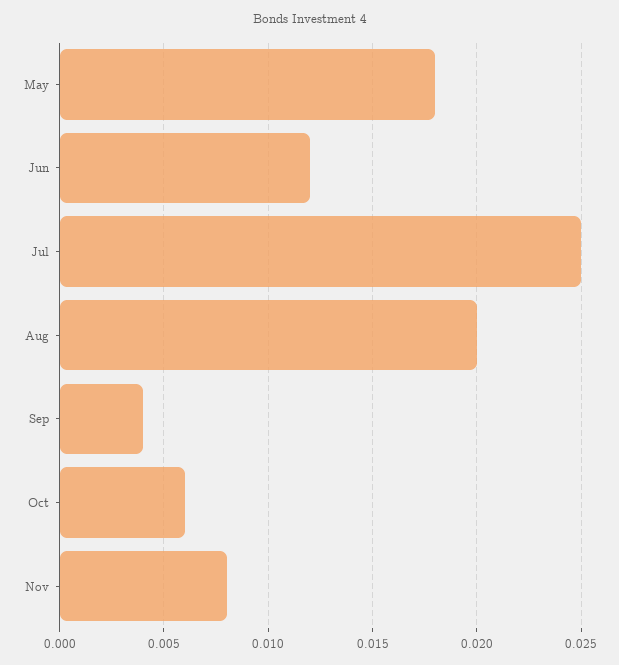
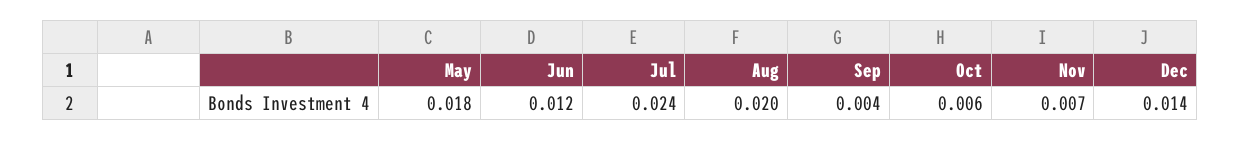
Jul: 0.025 -> 0.024
Nov: 0.008 -> 0.007
Dec: none -> 0.014

